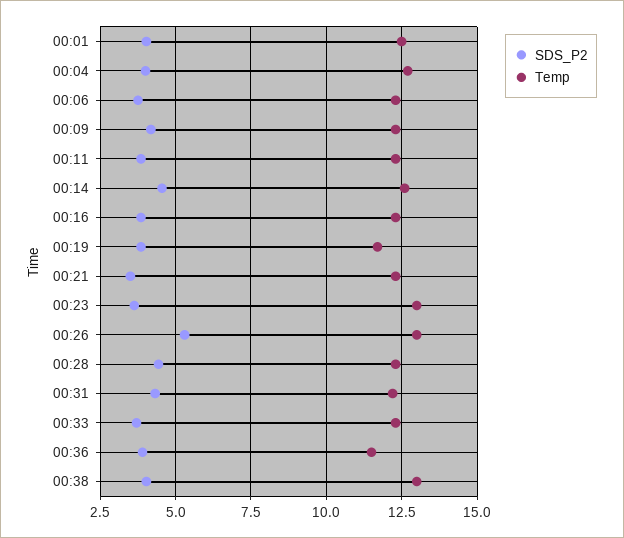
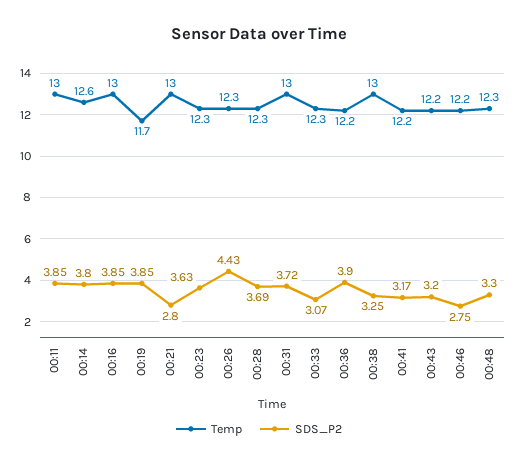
SDS_P2, 00:01: 4 -> none
Temp, 00:01: 12.5 -> none
SDS_P2, 00:04: 4 -> none
Temp, 00:04: 12.75 -> none
SDS_P2, 00:06: 3.75 -> none
Temp, 00:06: 12.25 -> none
SDS_P2, 00:09: 4.25 -> none
Temp, 00:09: 12.25 -> none
Temp, 00:11: 12.25 -> 13
SDS_P2, 00:14: 4.5 -> 3.8
Temp, 00:16: 12.25 -> 13
SDS_P2, 00:21: 3.5 -> 2.8
Temp, 00:21: 12.25 -> 13
Temp, 00:23: 13 -> 12.3
SDS_P2, 00:26: 5.25 -> 4.43
Temp, 00:26: 13 -> 12.3
SDS_P2, 00:28: 4.5 -> 3.69
SDS_P2, 00:31: 4.25 -> 3.72
Temp, 00:31: 12.25 -> 13
SDS_P2, 00:33: 3.75 -> 3.07
Temp, 00:36: 11.5 -> 12.2
SDS_P2, 00:38: 4 -> 3.25
Temp, 00:41: none -> 12.2
SDS_P2, 00:41: none -> 3.17
Temp, 00:43: none -> 12.2
SDS_P2, 00:43: none -> 3.2
Temp, 00:46: none -> 12.2
SDS_P2, 00:46: none -> 2.75
Temp, 00:48: none -> 12.3
SDS_P2, 00:48: none -> 3.3

